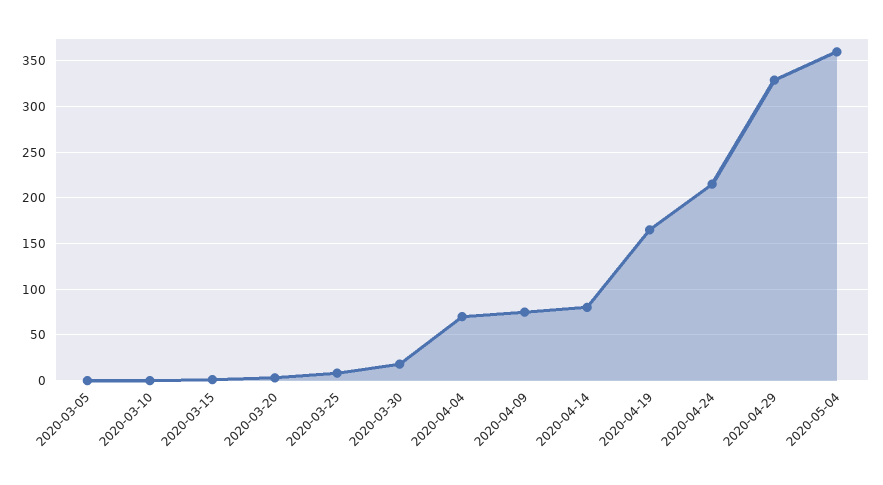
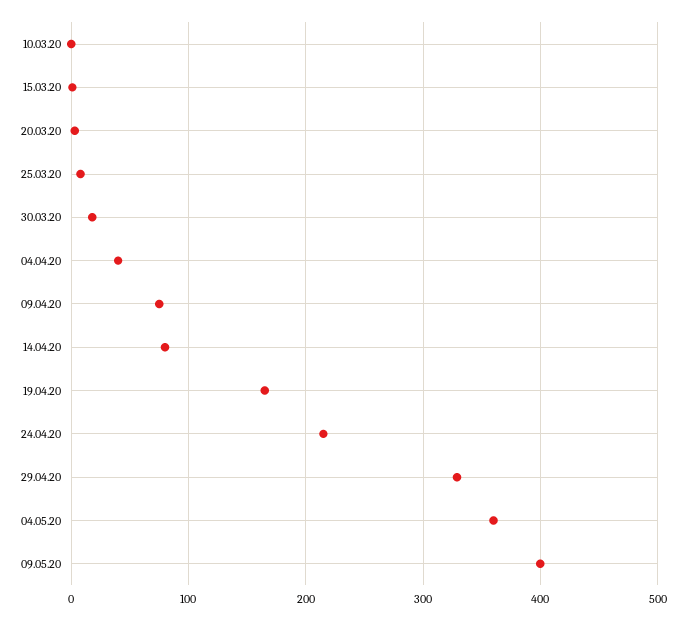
2020-03-05: 0 -> none
2020-04-04: 70 -> 40
09.05.20: none -> 400

